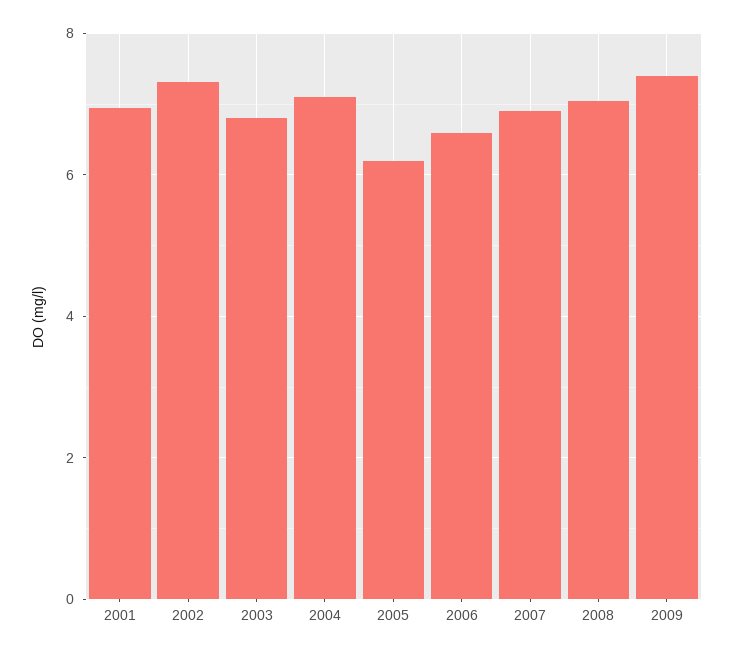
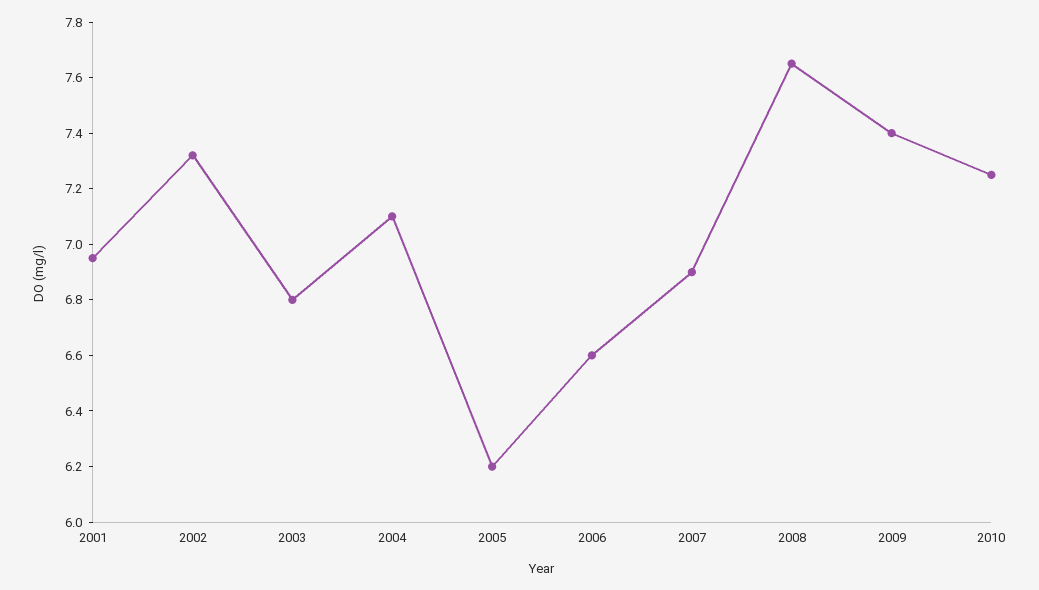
2008: 7 -> 7.65
2010: none -> 7.25

